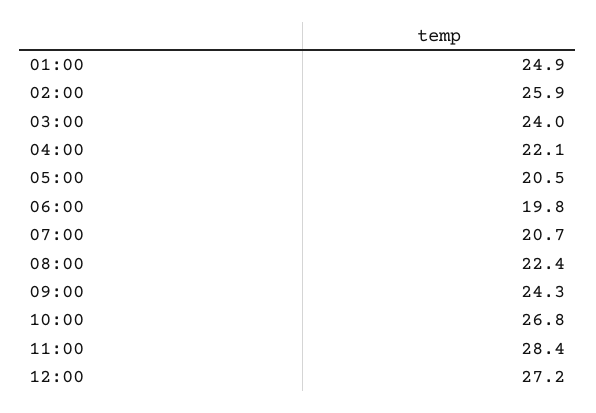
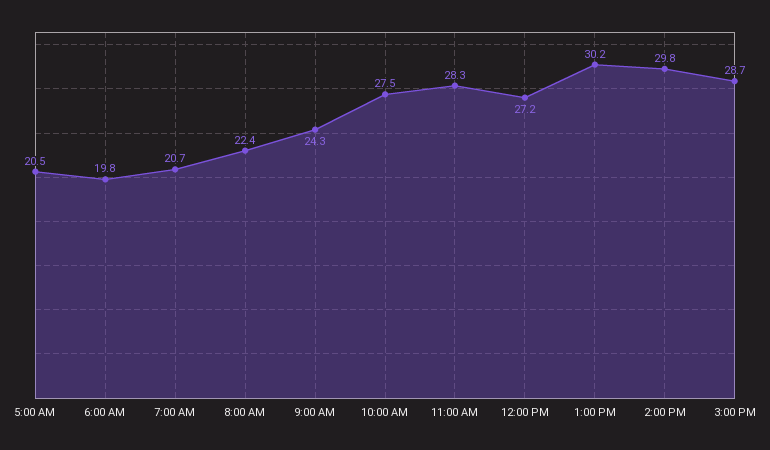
01:00: 24.9 -> none
02:00: 25.9 -> none
03:00: 24 -> none
04:00: 22.1 -> none
10:00: 26.8 -> 27.5
11:00: 28.4 -> 28.3
1:00 PM: none -> 30.2
2:00 PM: none -> 29.8
3:00 PM: none -> 28.7

